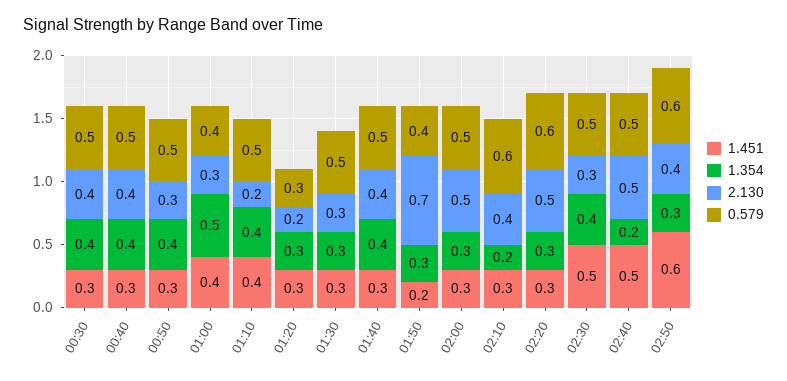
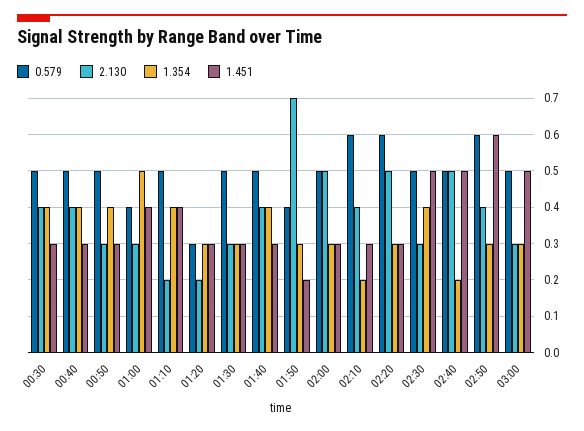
0.579, 03:00: none -> 0.5
2.130, 03:00: none -> 0.3
1.354, 03:00: none -> 0.3
1.451, 03:00: none -> 0.5

